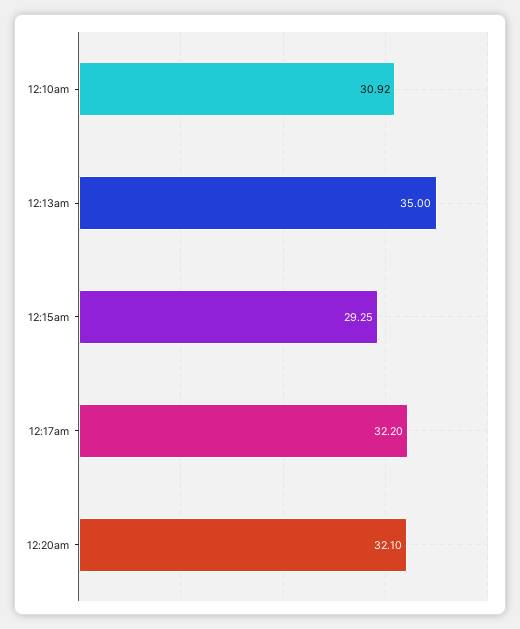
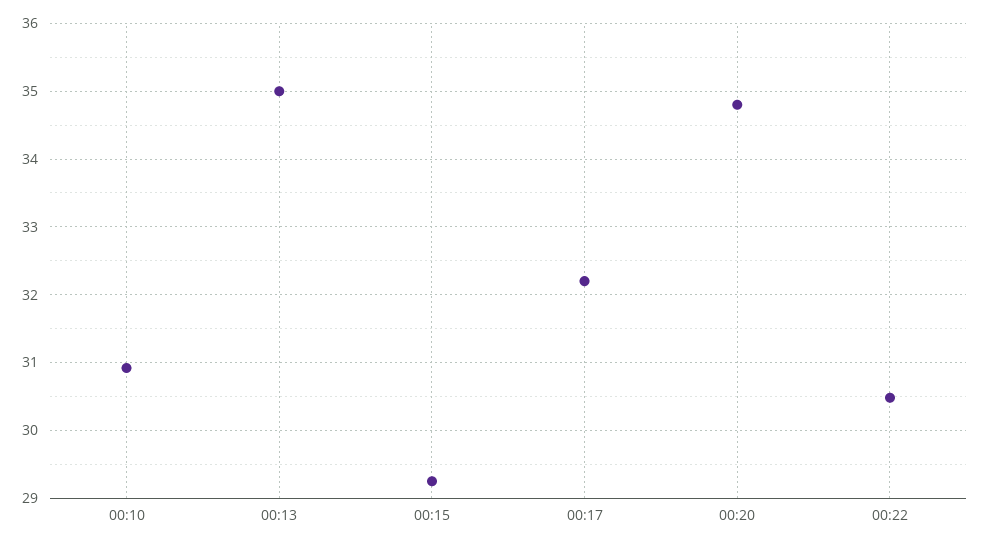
12:20am: 32.1 -> 34.8
00:22: none -> 30.5

